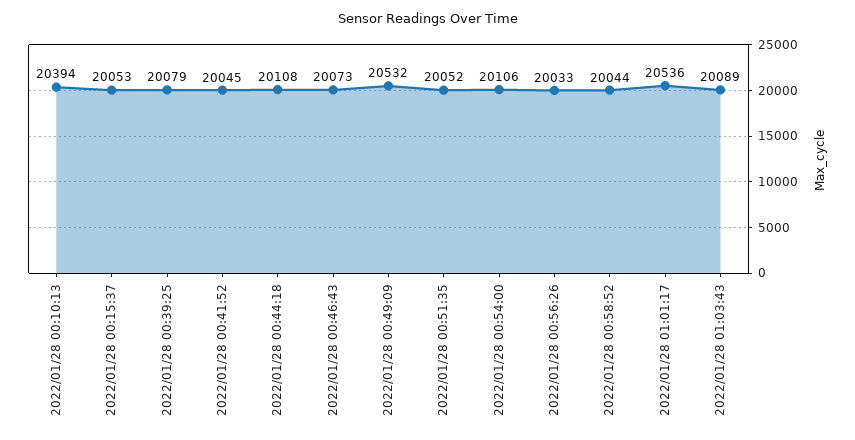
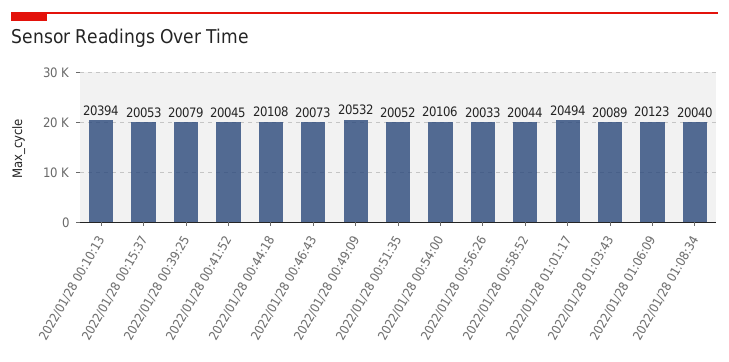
2022/01/28 01:01:17: 20536 -> 20494
2022/01/28 01:06:09: none -> 20123
2022/01/28 01:08:34: none -> 20040

